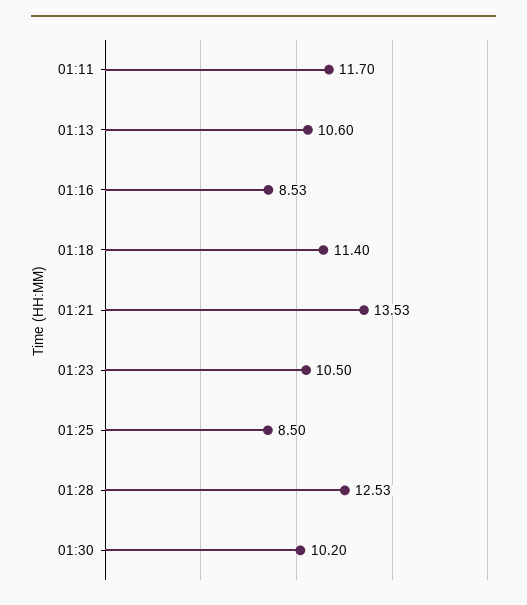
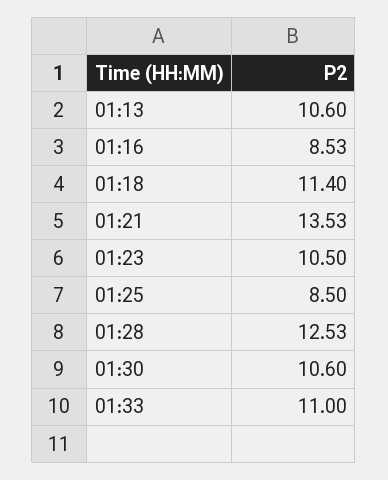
01:11: 11.7 -> none
01:30: 10.2 -> 10.6
01:33: none -> 11

